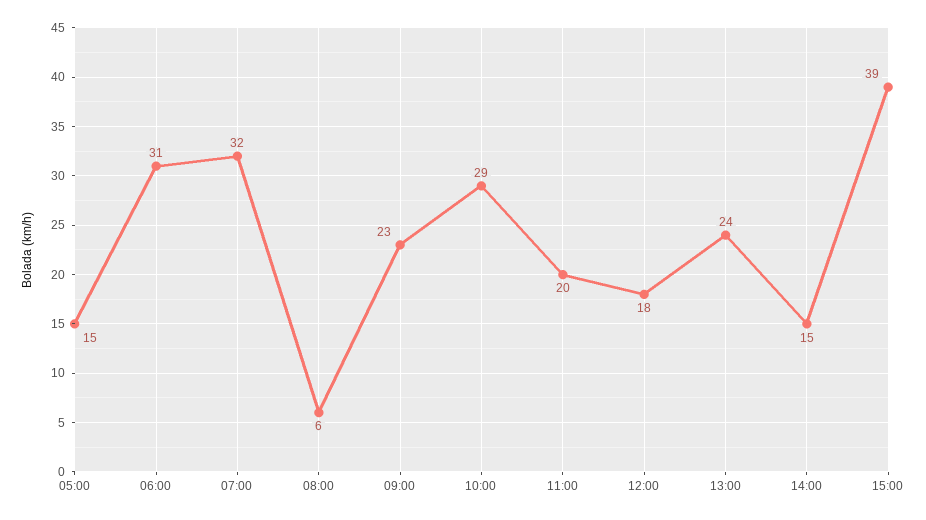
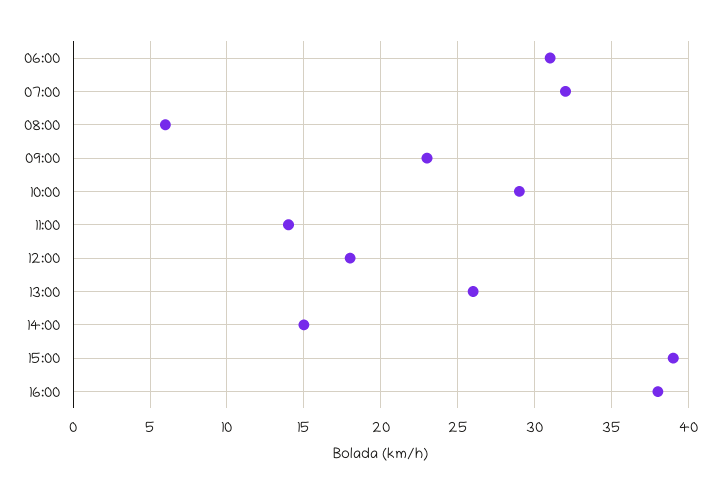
05:00: 15 -> none
11:00: 20 -> 14
13:00: 24 -> 26
16:00: none -> 38

